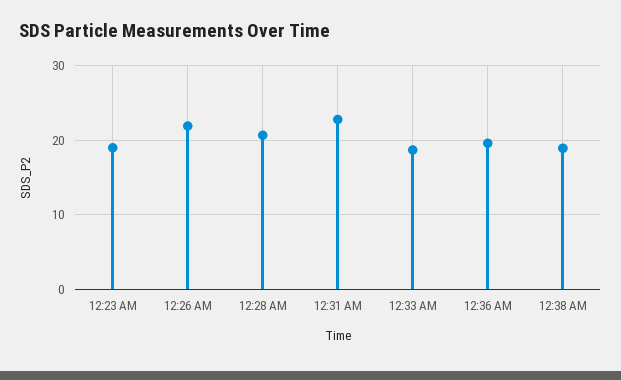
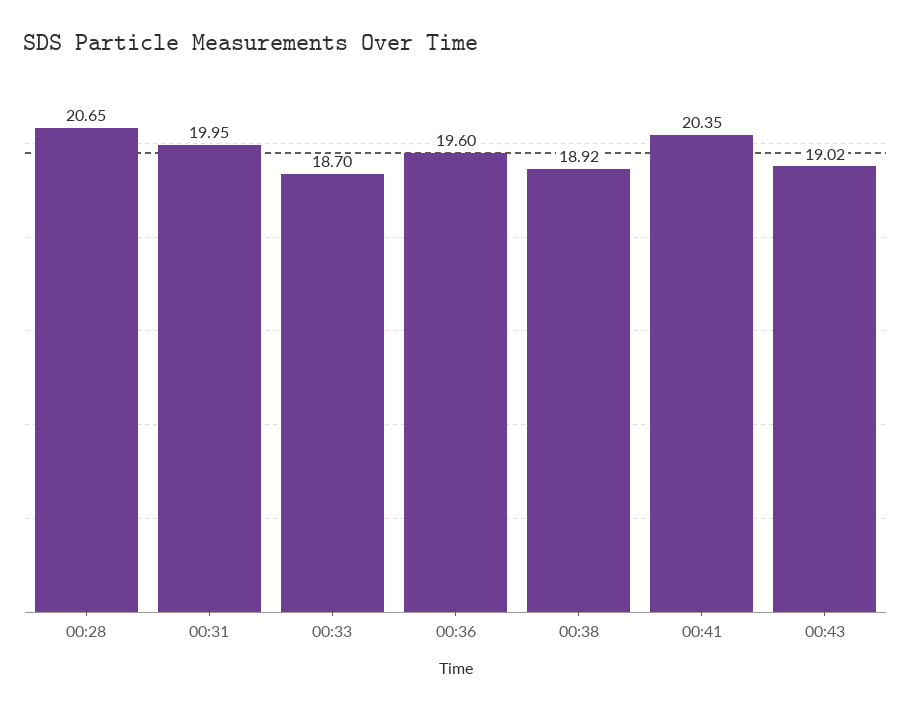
12:23 AM: 19 -> none
12:26 AM: 22 -> none
12:31 AM: 23 -> 19.95
00:41: none -> 20.35
00:43: none -> 19.02

